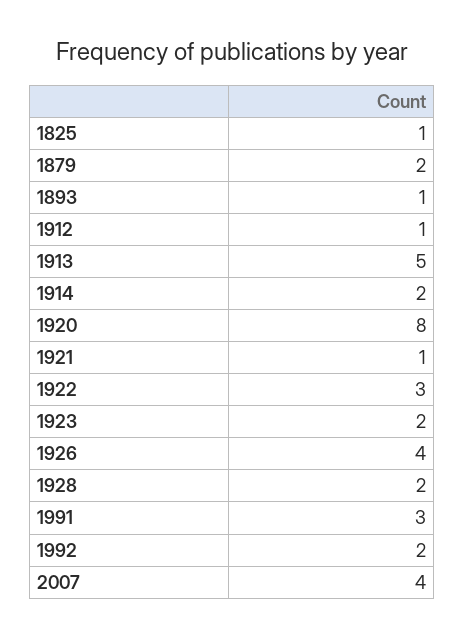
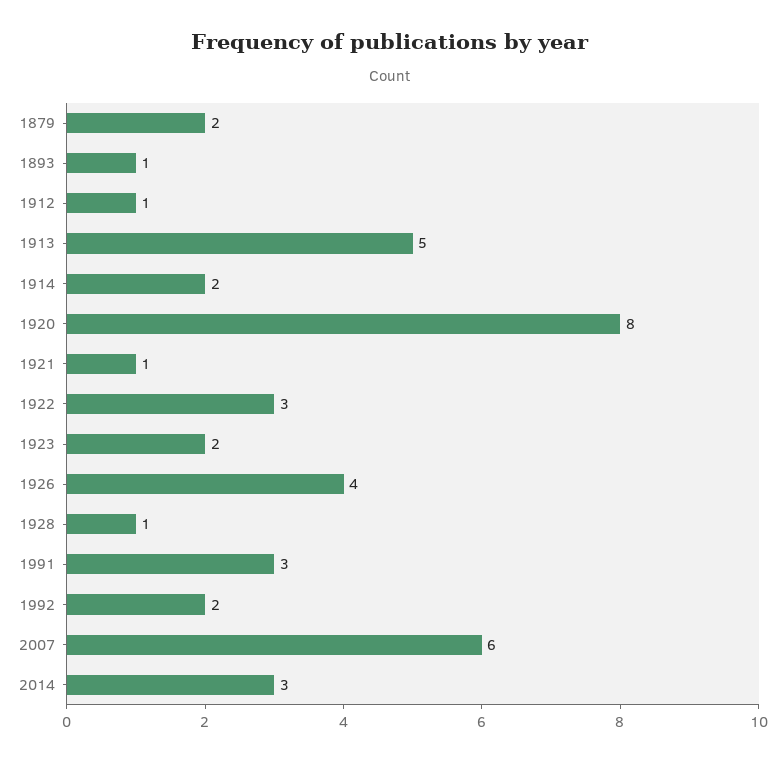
1825: 1 -> none
1928: 2 -> 1
2007: 4 -> 6
2014: none -> 3

